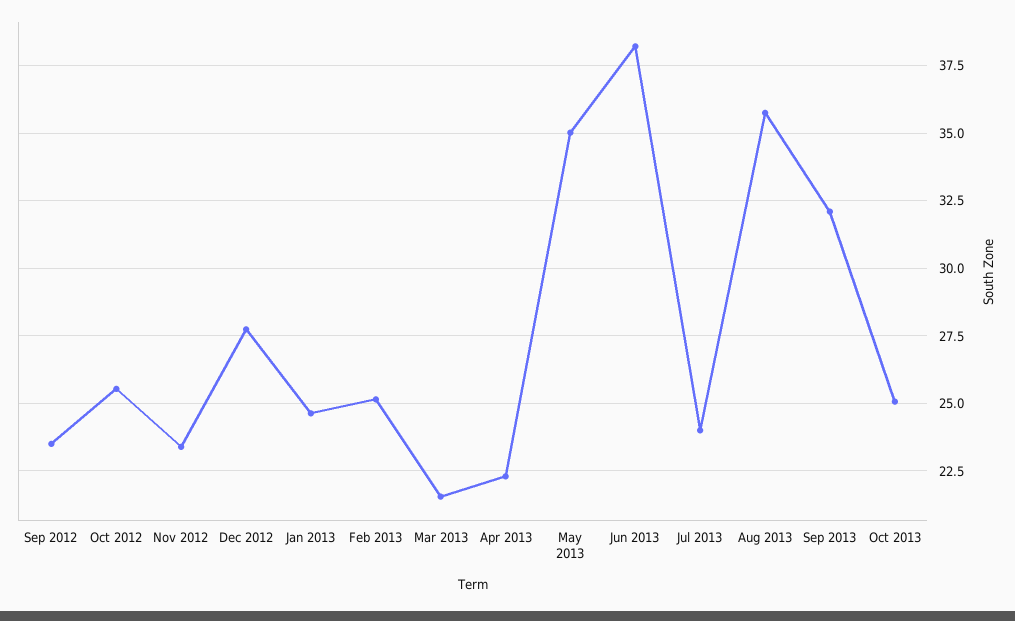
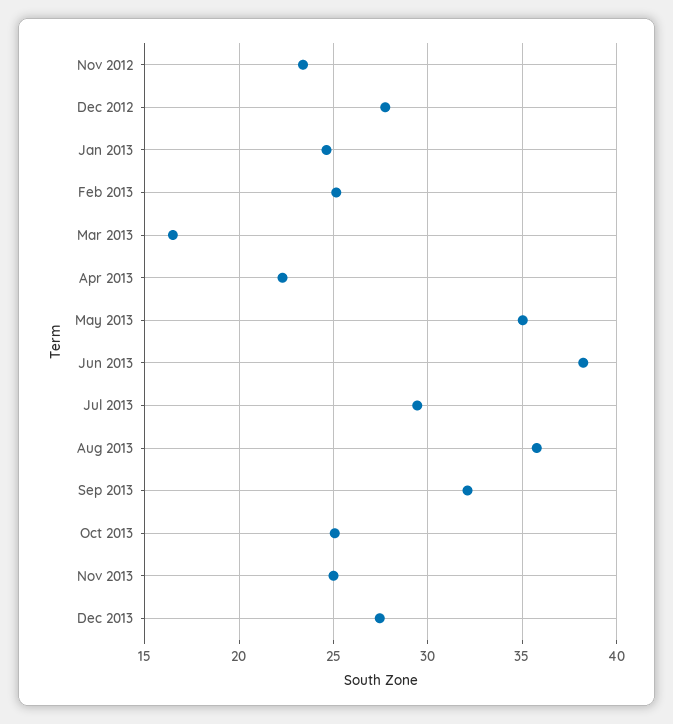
Sep 2012: 23.5 -> none
Oct 2012: 25.5 -> none
Mar 2013: 21.5 -> 16.5
Jul 2013: 24 -> 29.5
Nov 2013: none -> 25
Dec 2013: none -> 27.5

